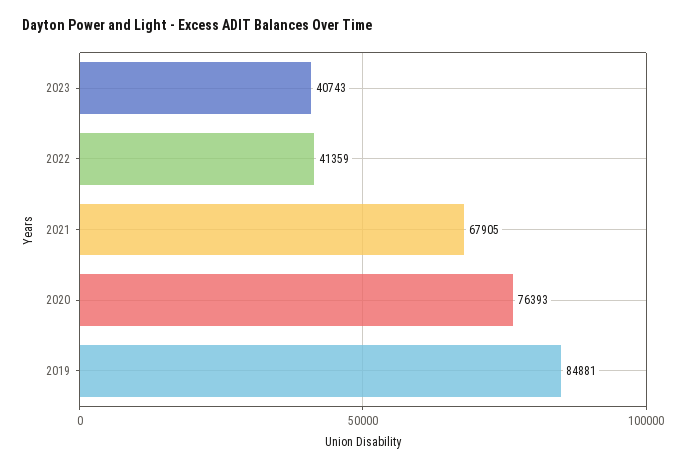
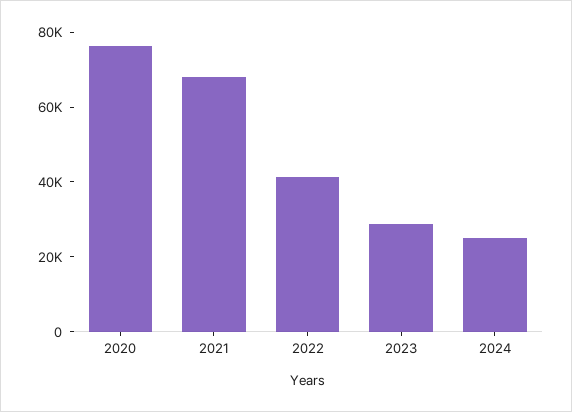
2023: 40743 -> 30000
2019: 84881 -> none
2024: none -> 25000

